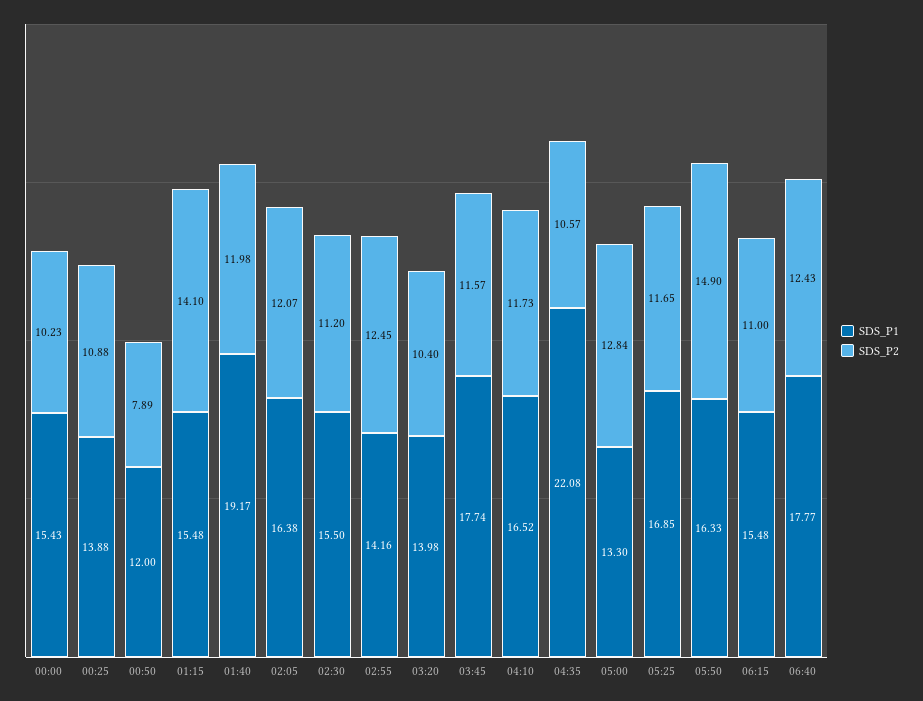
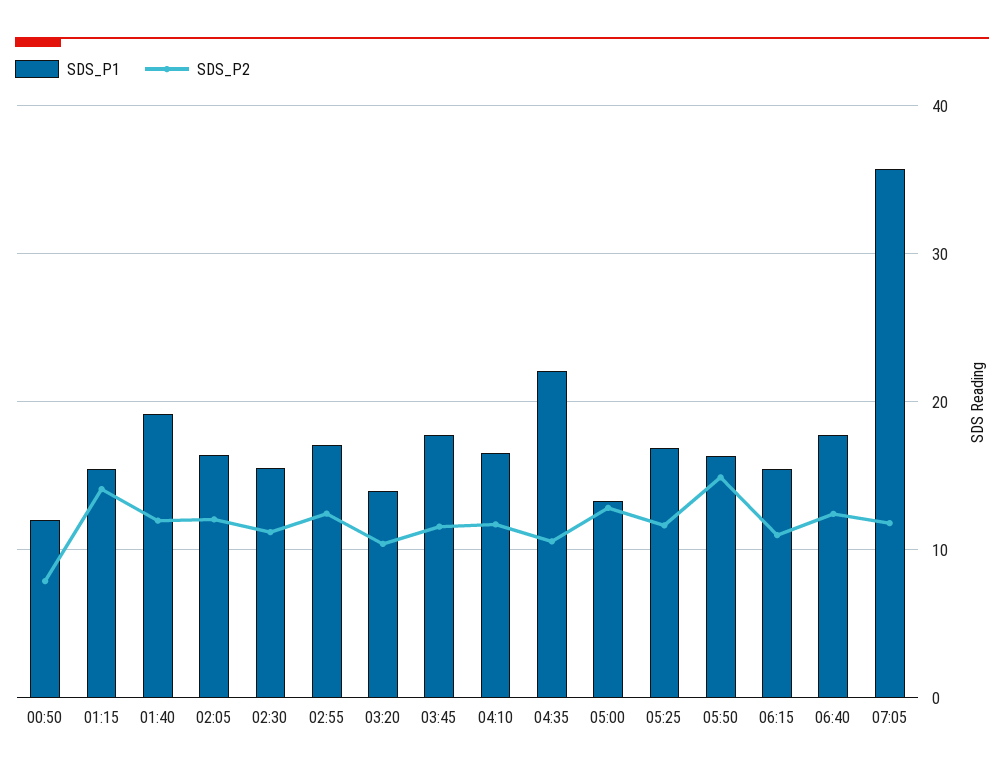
SDS_P1, 00:00: 15.43 -> none
SDS_P2, 00:00: 10.23 -> none
SDS_P1, 00:25: 13.88 -> none
SDS_P2, 00:25: 10.88 -> none
SDS_P1, 02:55: 14.16 -> 17
SDS_P1, 07:05: none -> 36
SDS_P2, 07:05: none -> 12

